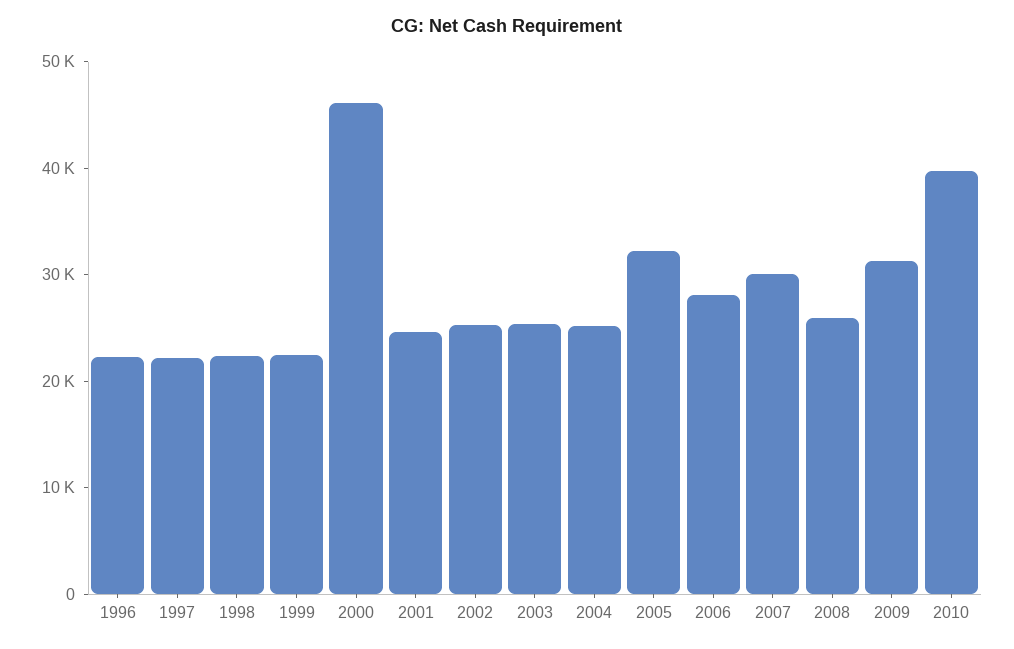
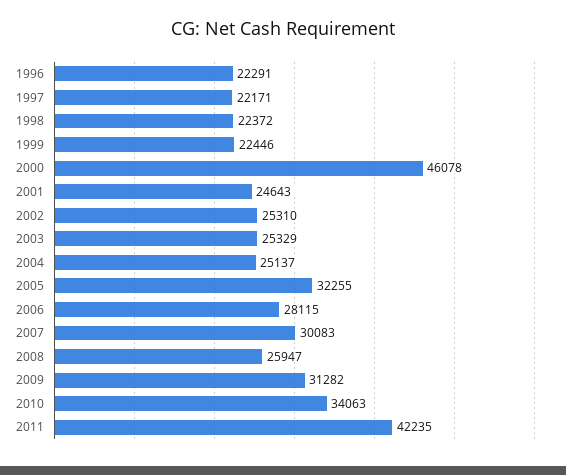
2010: 40000 -> 34063
2011: none -> 42235

